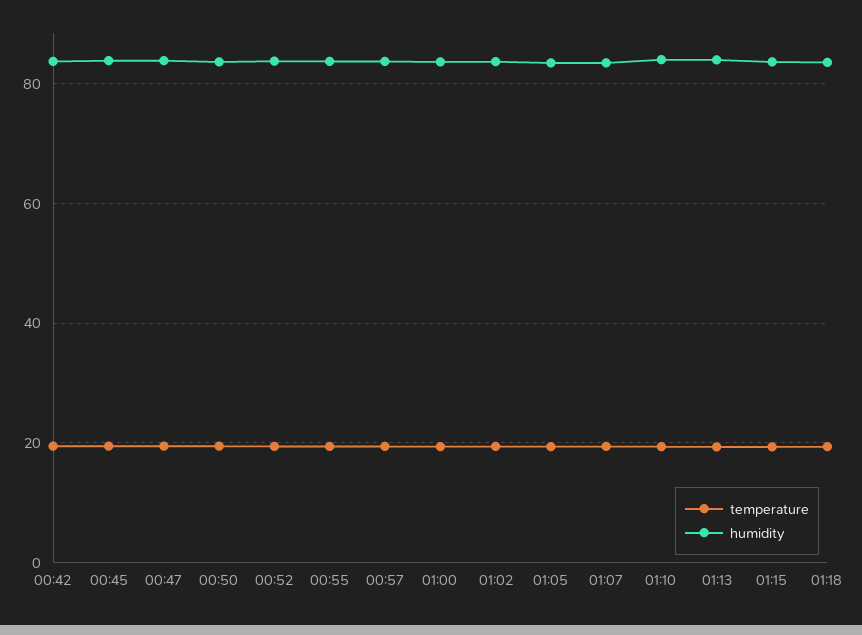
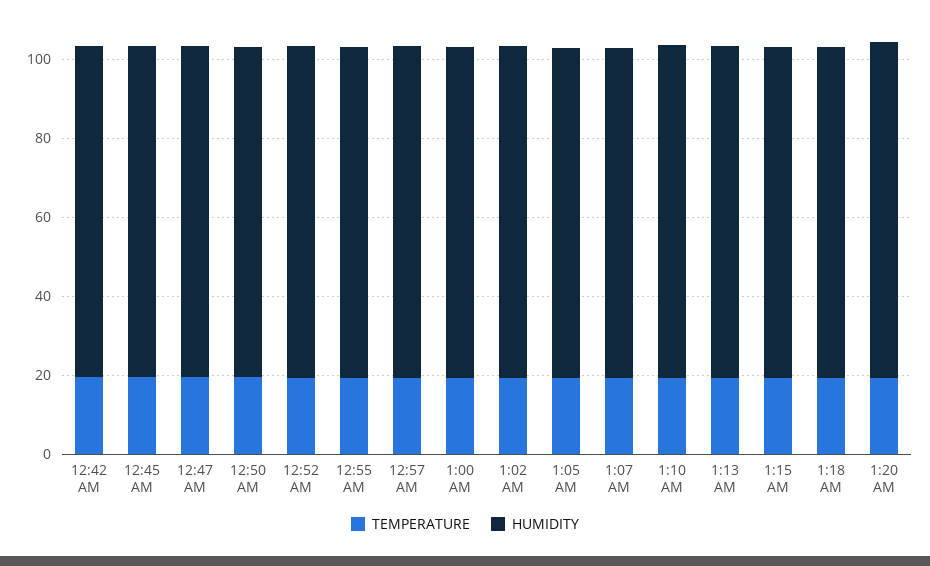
temperature, 1:20 AM: none -> 20
humidity, 1:20 AM: none -> 85

